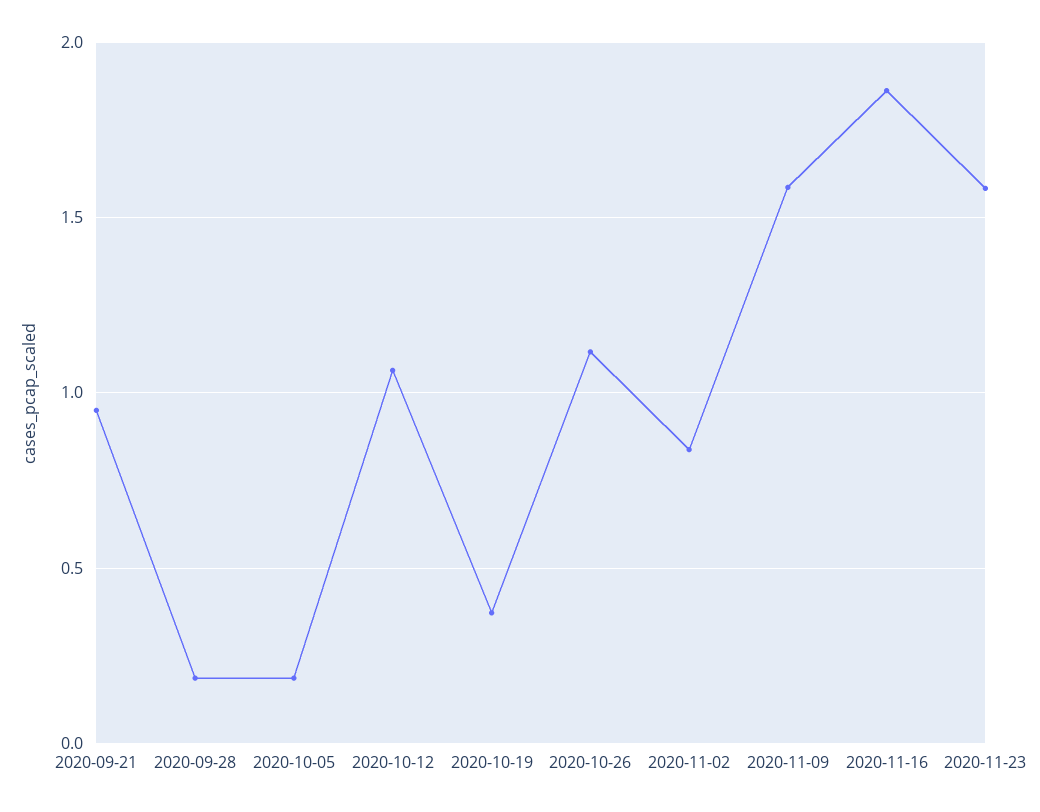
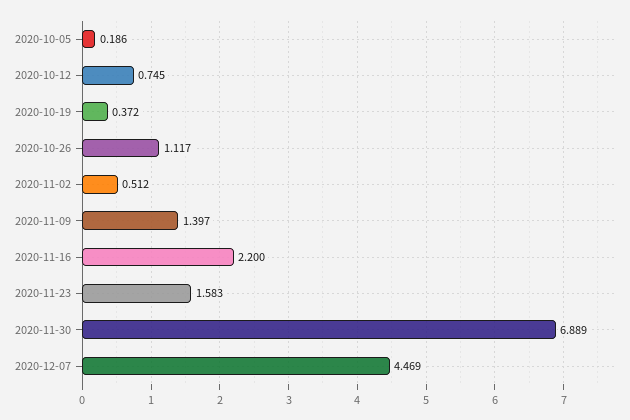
2020-09-21: 0.95 -> none
2020-09-28: 0.2 -> none
2020-10-12: 1.05 -> 0.745
2020-11-02: 0.85 -> 0.512
2020-11-09: 1.6 -> 1.397
2020-11-16: 1.85 -> 2.2
2020-11-30: none -> 6.889
2020-12-07: none -> 4.469

